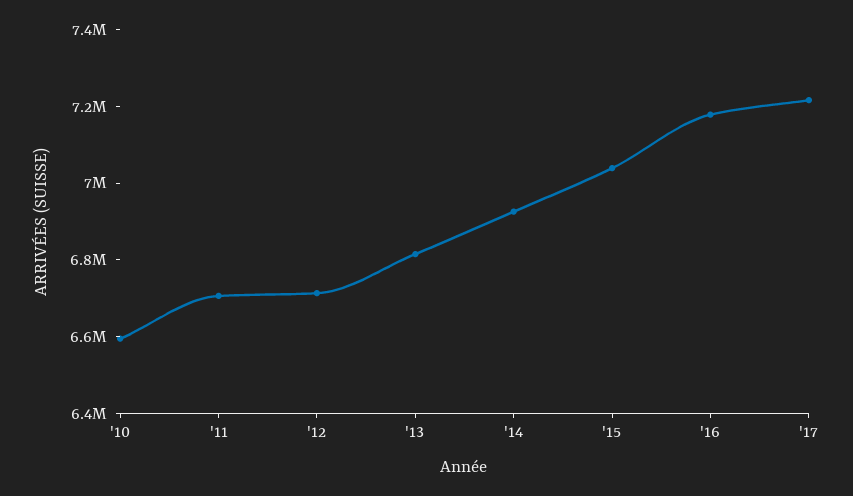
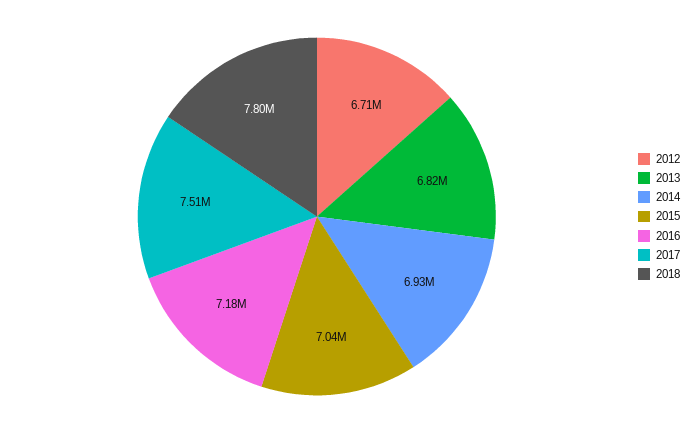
'10: 6600000 -> none
'11: 6700000 -> none
'17: 7200000 -> 7510000
2018: none -> 7800000

